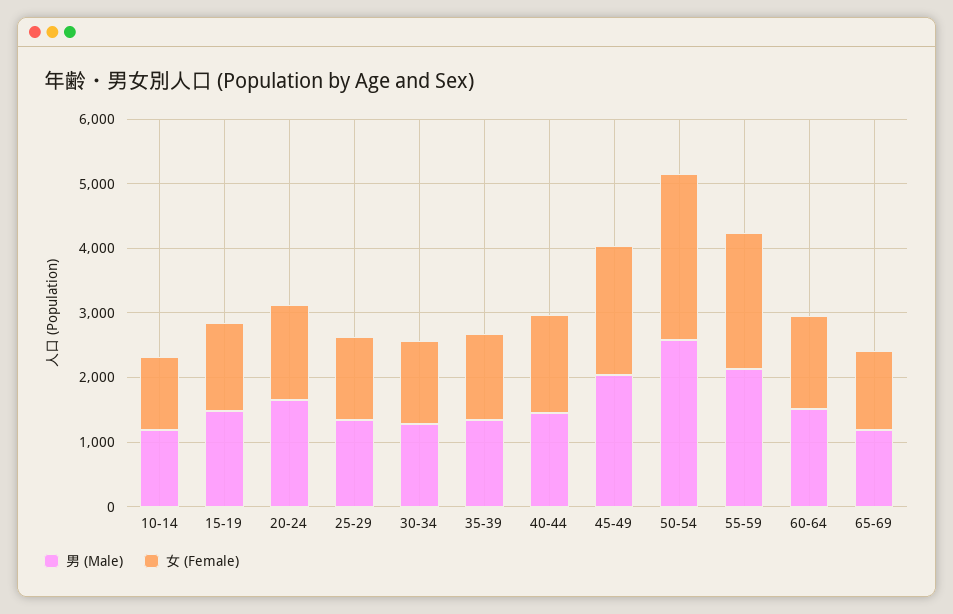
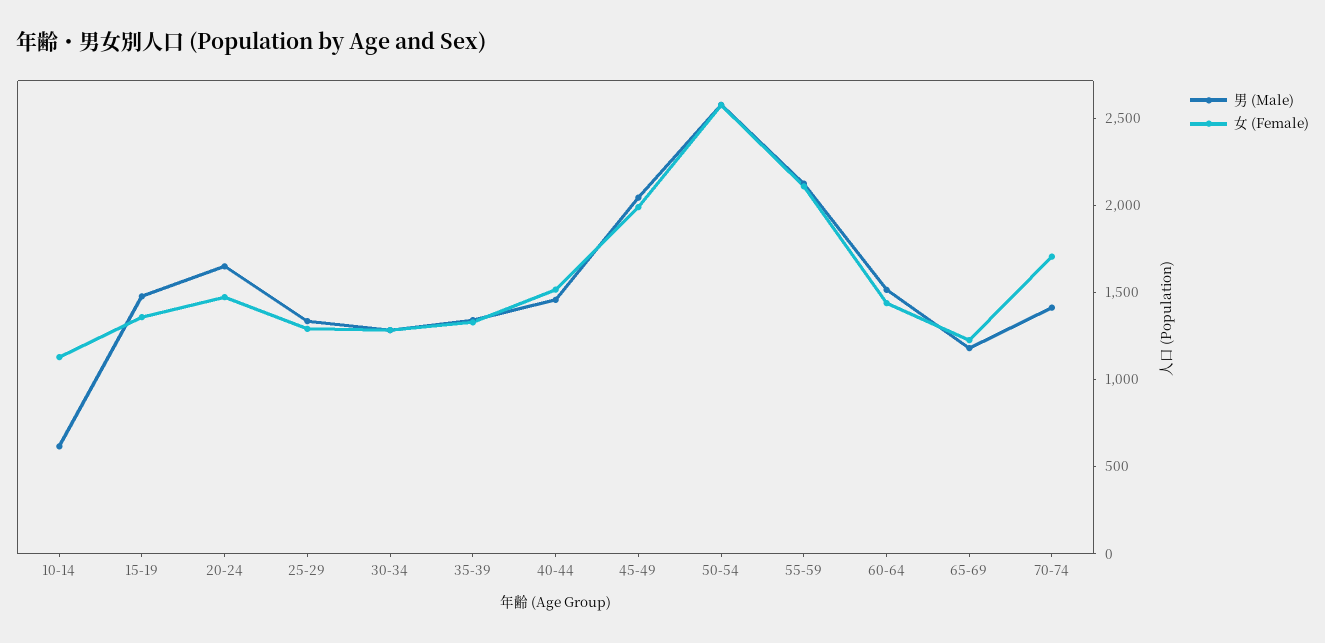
男 (Male), 10-14: 1200 -> 600
男 (Male), 70-74: none -> 1400
女 (Female), 70-74: none -> 1700

